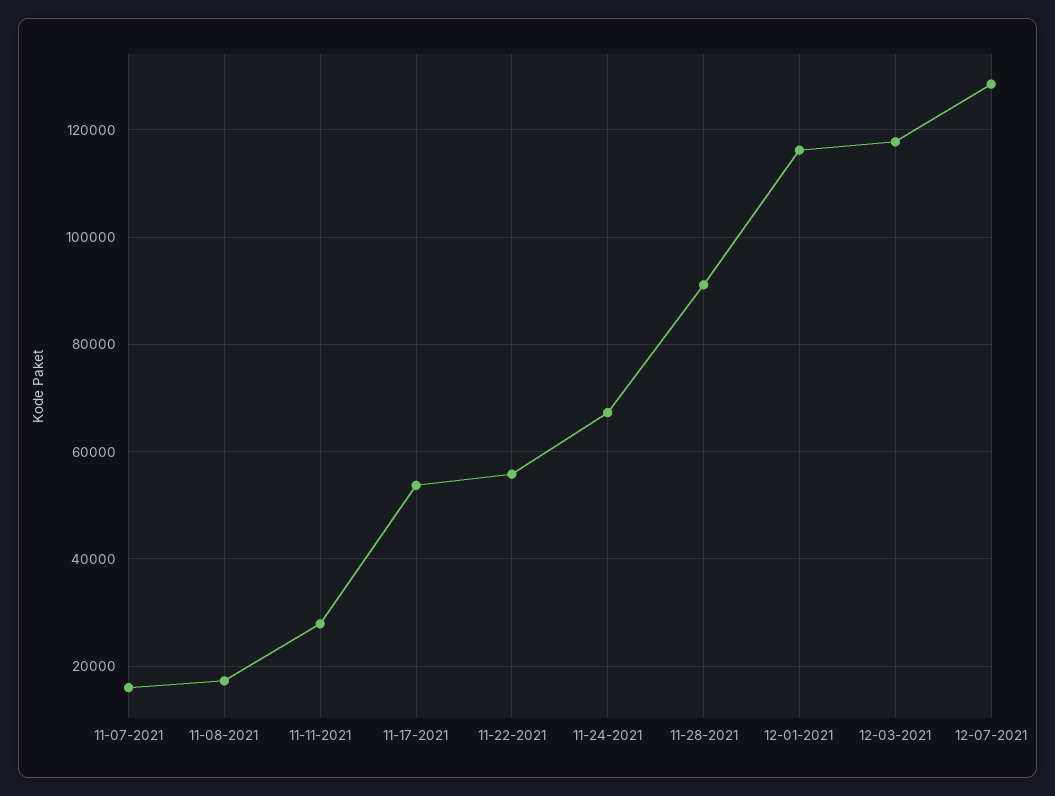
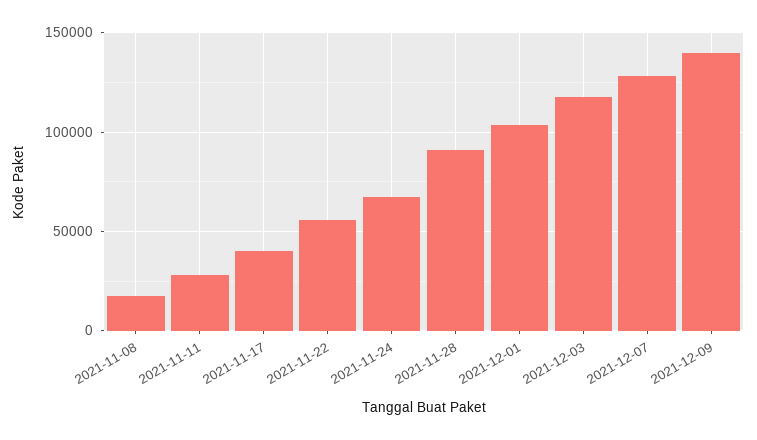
11-07-2021: 16000 -> none
11-17-2021: 54000 -> 40000
12-01-2021: 116000 -> 105000
2021-12-09: none -> 140000

